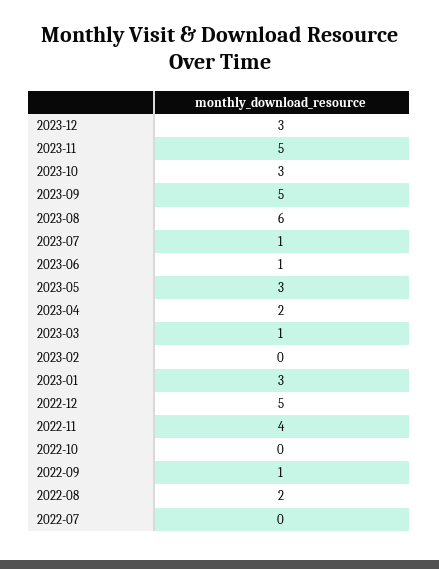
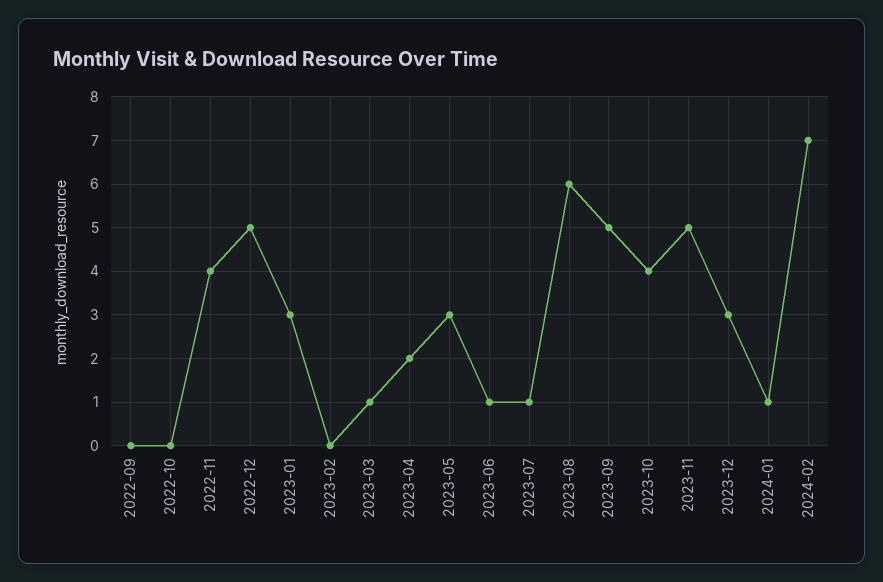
2023-10: 3 -> 4
2022-09: 1 -> 0
2022-08: 2 -> none
2022-07: 0 -> none
2024-01: none -> 1
2024-02: none -> 7

